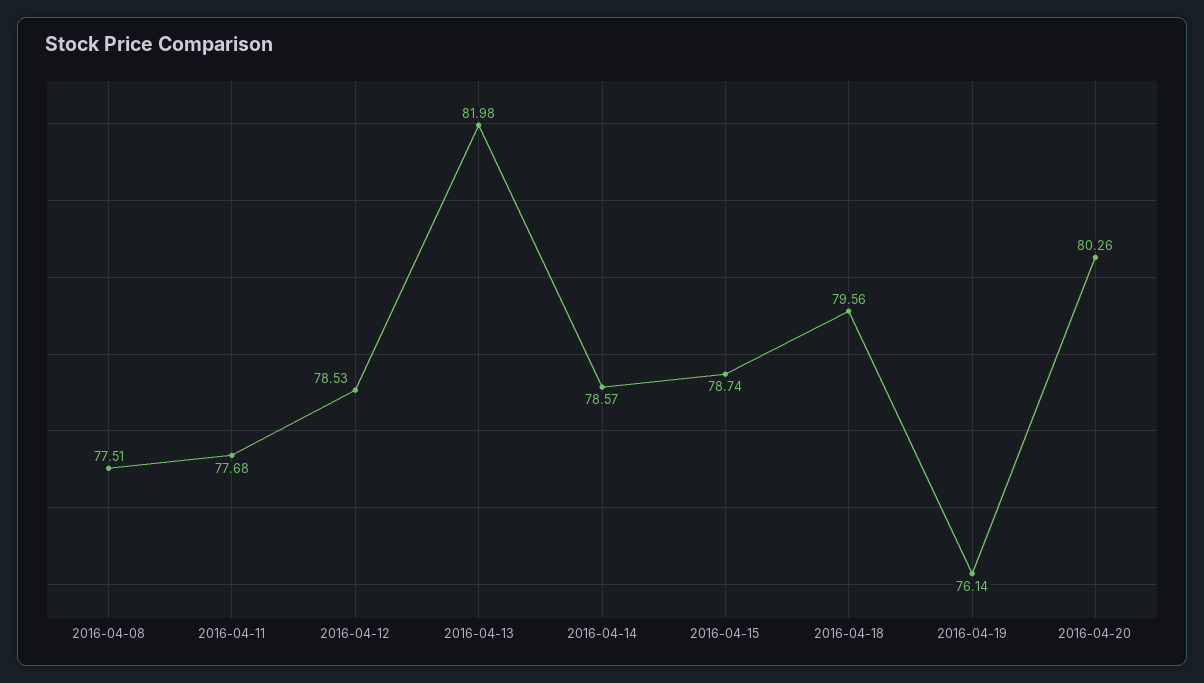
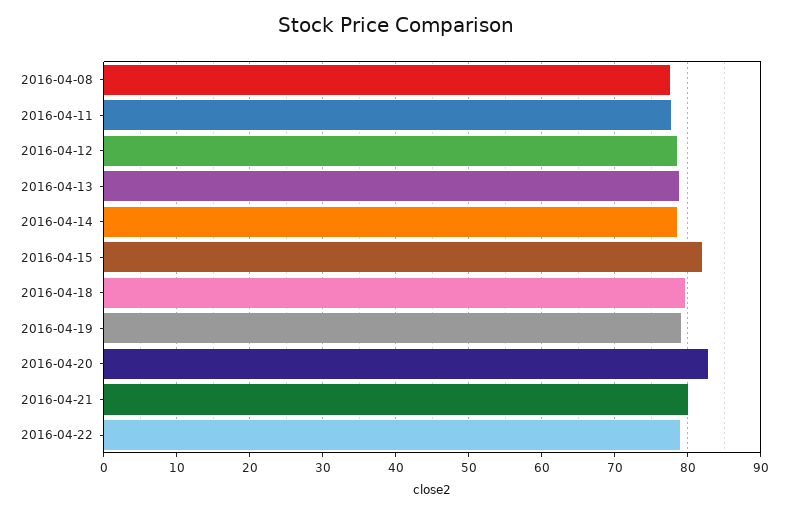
2016-04-13: 81.98 -> 79
2016-04-15: 78.74 -> 82
2016-04-19: 76.14 -> 79
2016-04-20: 80.26 -> 83
2016-04-21: none -> 80
2016-04-22: none -> 79

